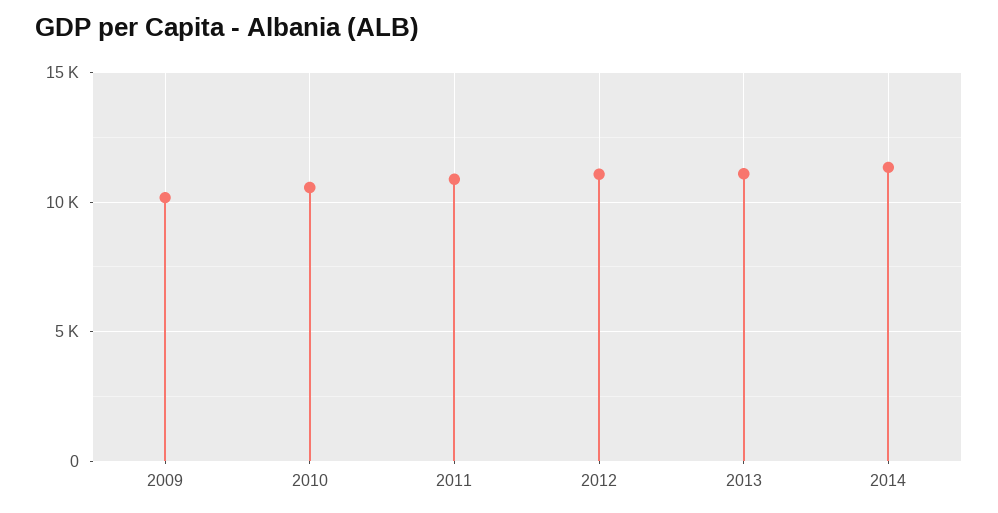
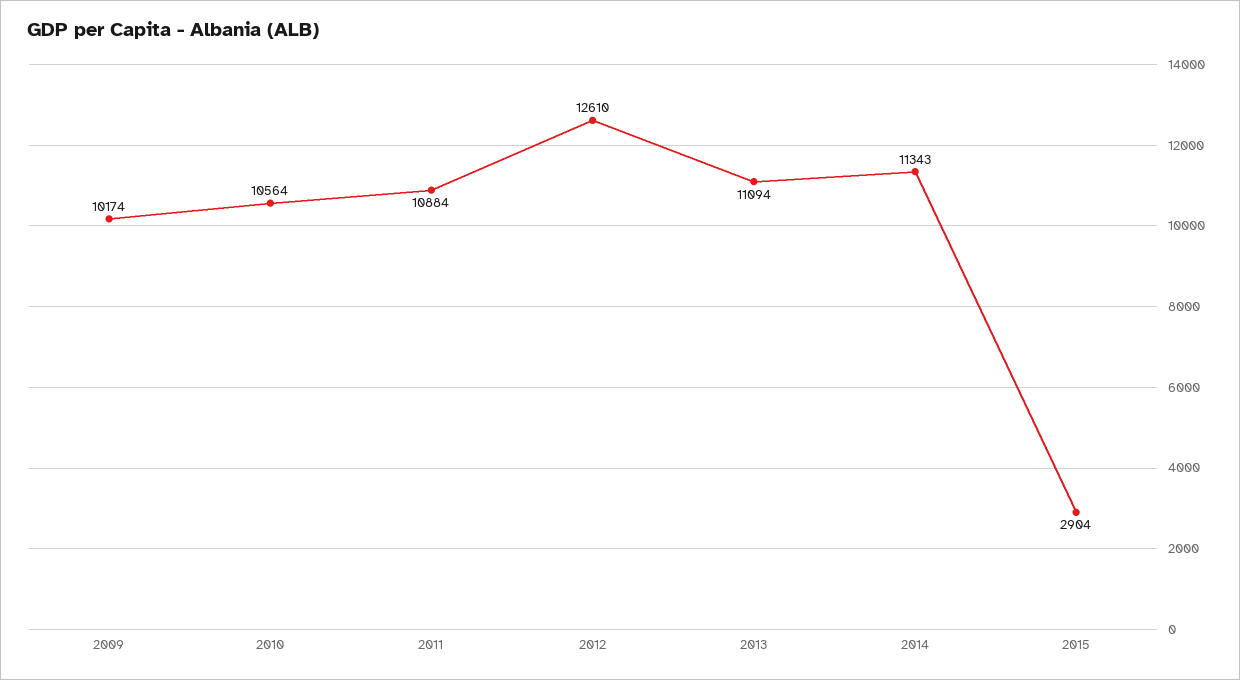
2012: 11000 -> 12610
2015: none -> 2904

